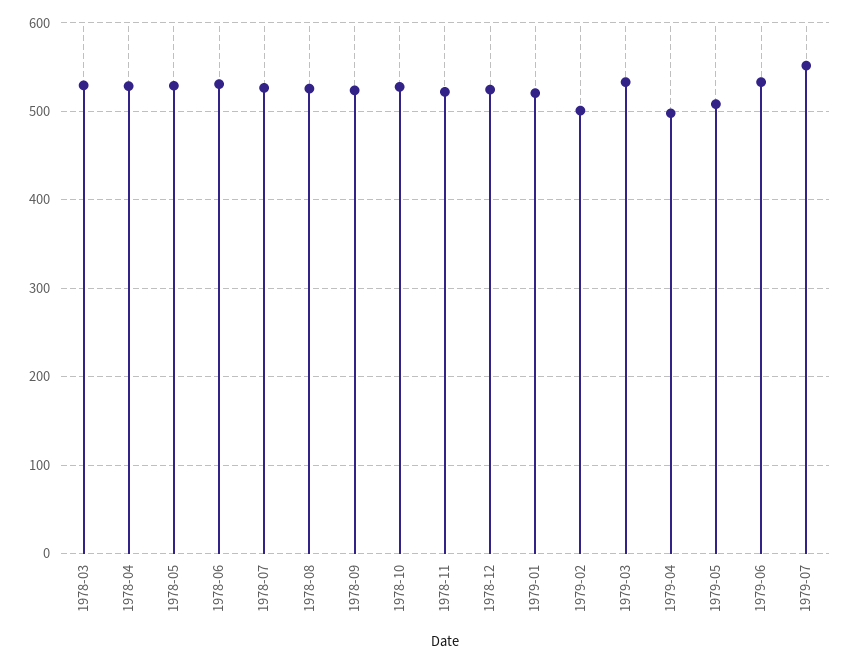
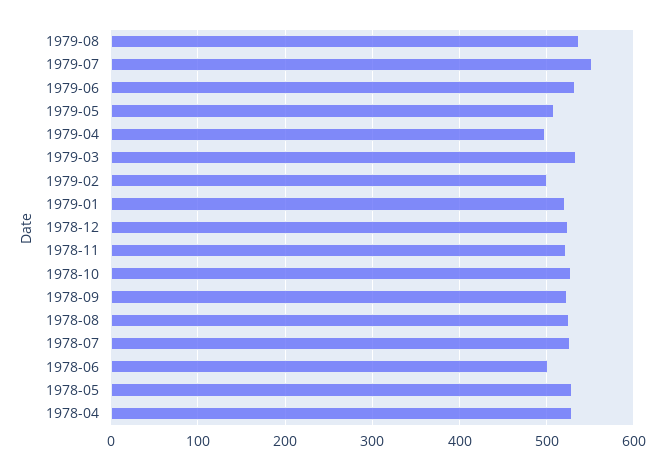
1978-03: 530 -> none
1978-06: 530 -> 500
1979-08: none -> 540

